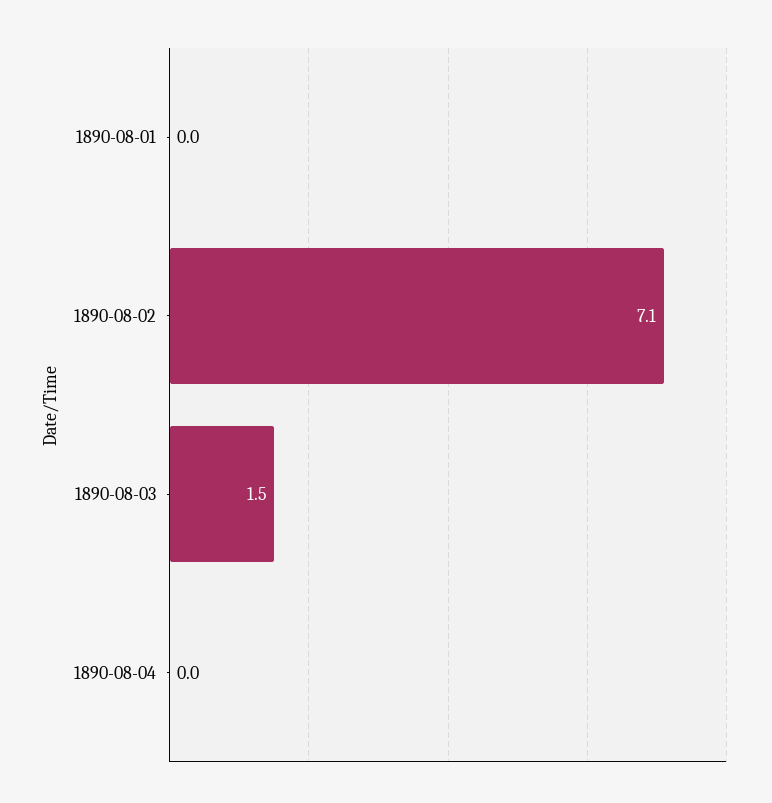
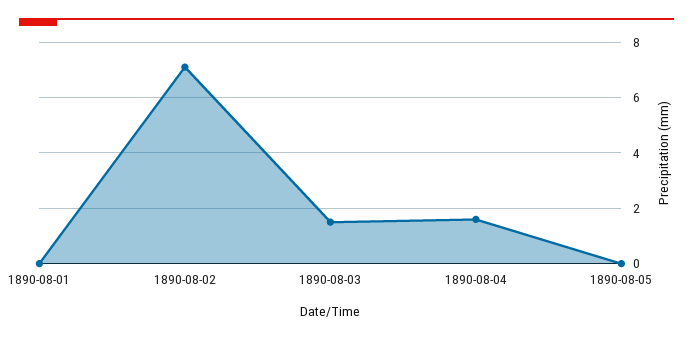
1890-08-04: 0 -> 1.5
1890-08-05: none -> 0

